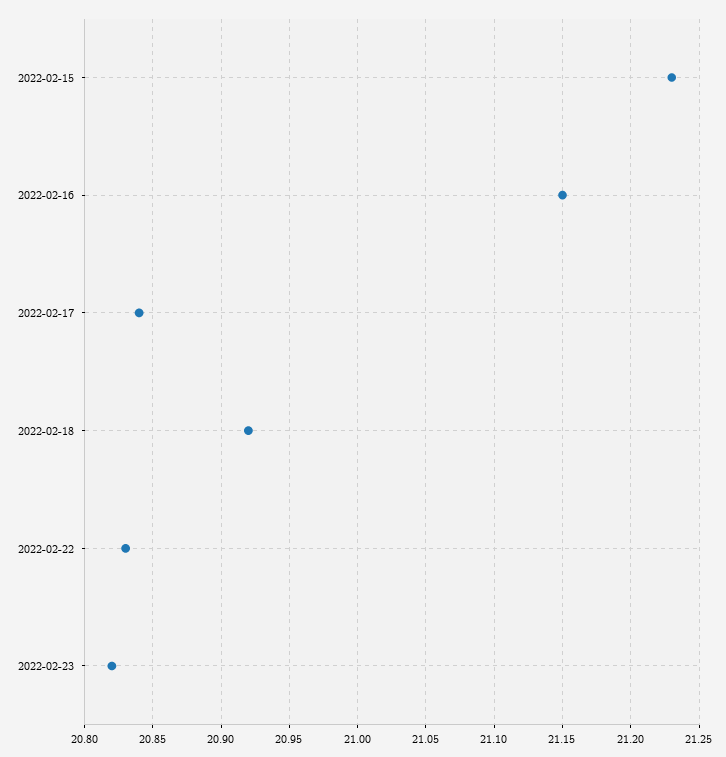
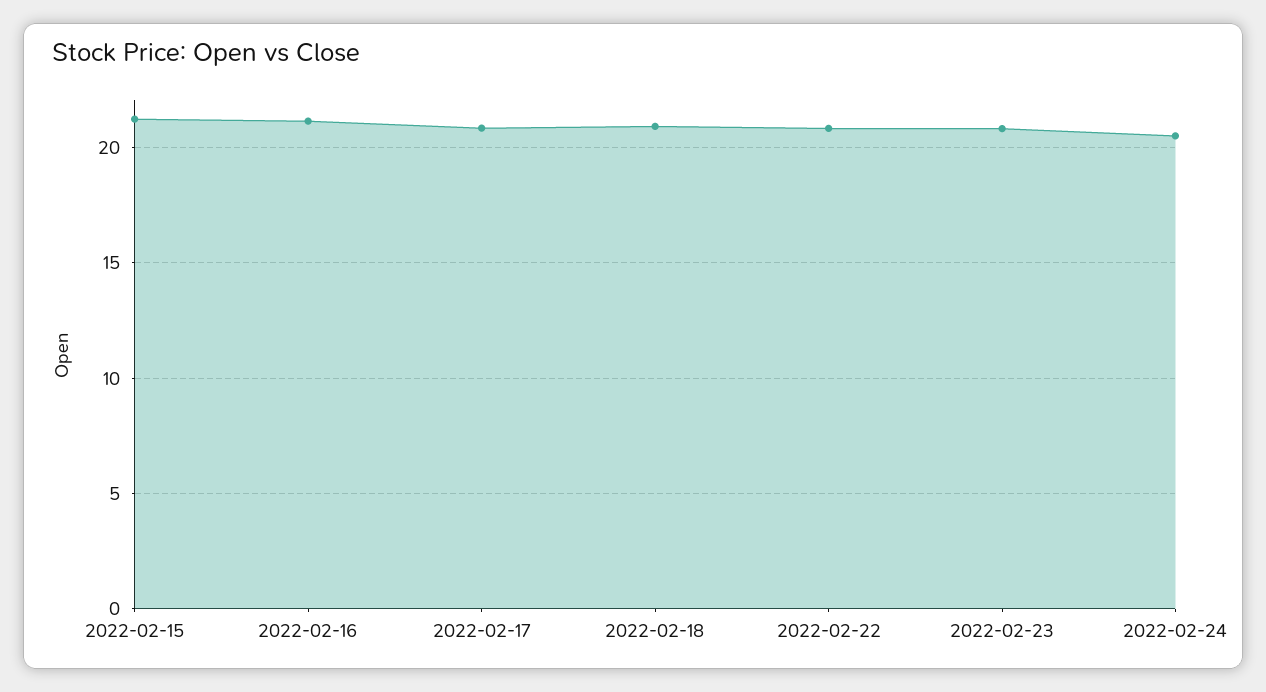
2022-02-24: none -> 20.5

